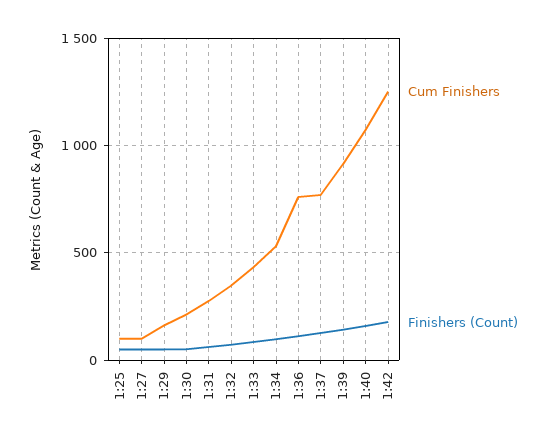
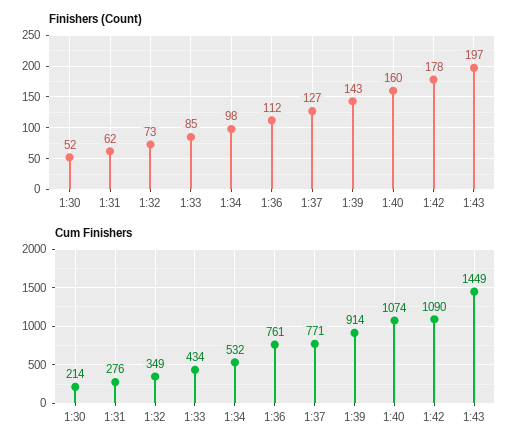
Cum Finishers, 1:25: 100 -> none
Finishers (Count), 1:25: 50 -> none
Cum Finishers, 1:27: 100 -> none
Finishers (Count), 1:27: 50 -> none
Cum Finishers, 1:29: 150 -> none
Finishers (Count), 1:29: 50 -> none
Cum Finishers, 1:42: 1250 -> 1090
Finishers (Count), 1:43: none -> 197
Cum Finishers, 1:43: none -> 1449

